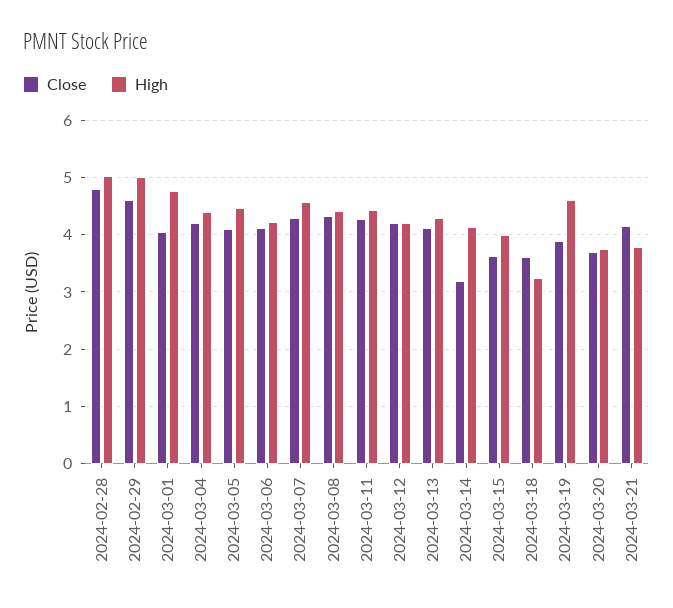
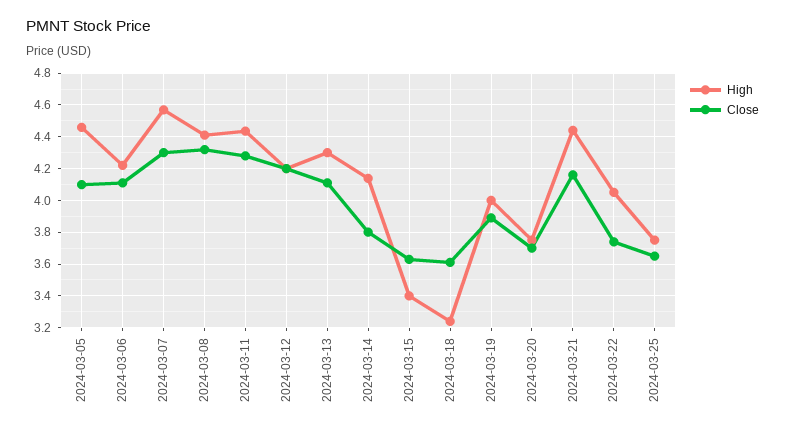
Close, 2024-02-28: 4.8 -> none
High, 2024-02-28: 5 -> none
Close, 2024-02-29: 4.6 -> none
High, 2024-02-29: 5 -> none
Close, 2024-03-01: 4 -> none
High, 2024-03-01: 4.8 -> none
Close, 2024-03-04: 4.2 -> none
High, 2024-03-04: 4.4 -> none
Close, 2024-03-14: 3.2 -> 3.8
High, 2024-03-15: 4 -> 3.4
High, 2024-03-19: 4.6 -> 4
High, 2024-03-21: 3.8 -> 4.45
High, 2024-03-22: none -> 4.05
Close, 2024-03-22: none -> 3.75
High, 2024-03-25: none -> 3.75
Close, 2024-03-25: none -> 3.65

